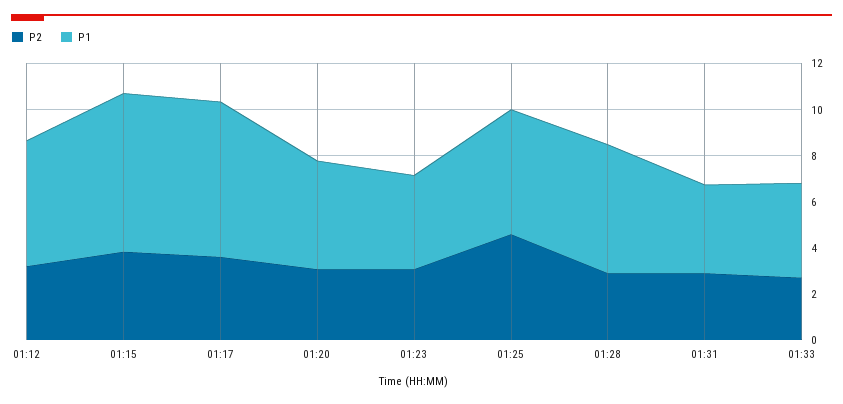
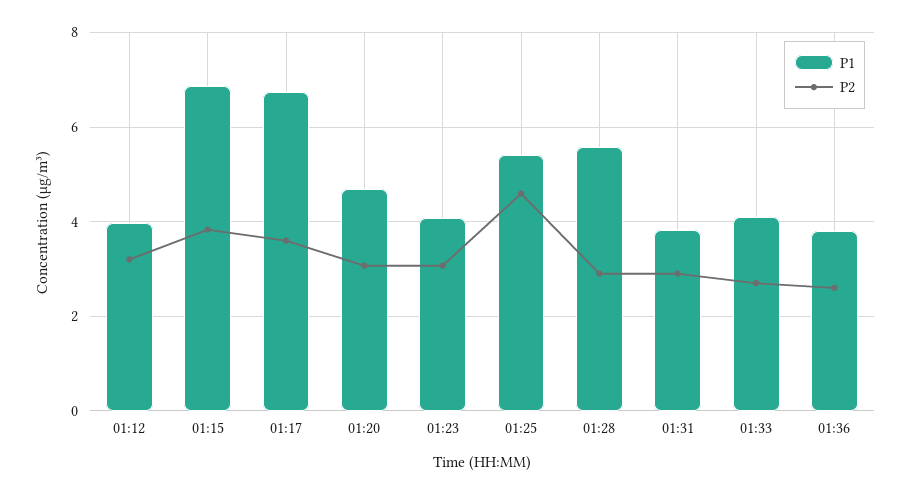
P1, 01:12: 5.5 -> 4
P1, 01:36: none -> 3.8
P2, 01:36: none -> 2.6

